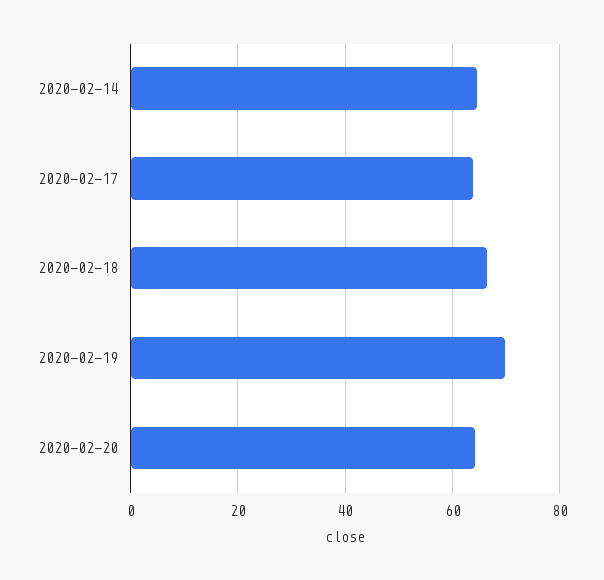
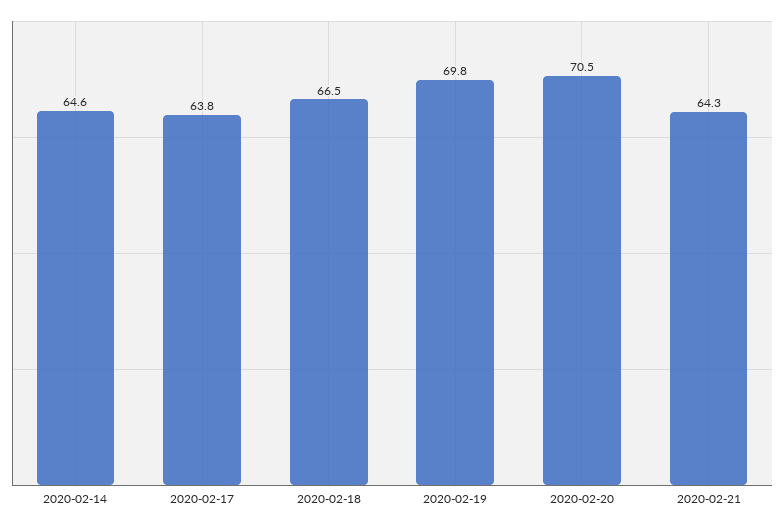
2020-02-20: 64 -> 70.5
2020-02-21: none -> 64.3

